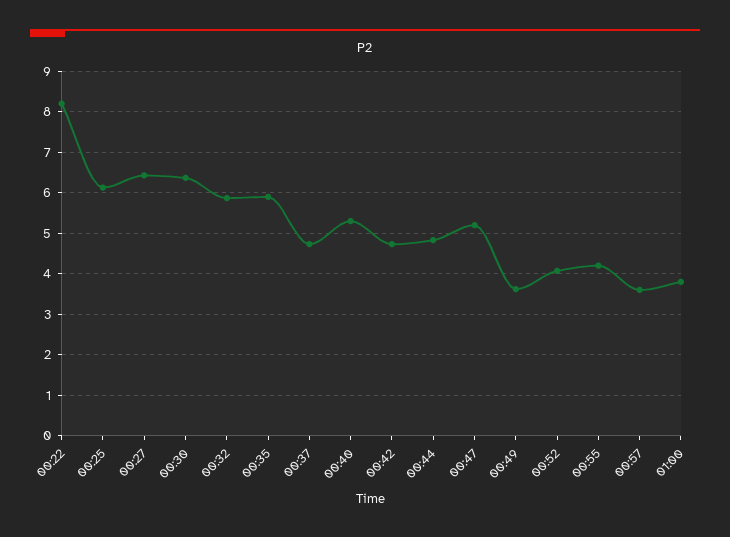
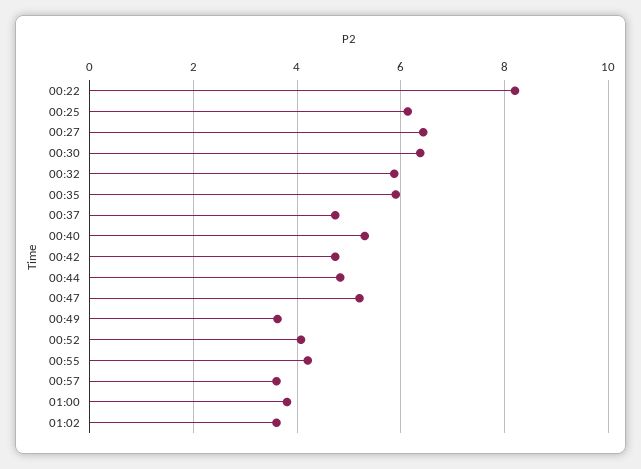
01:02: none -> 3.6

